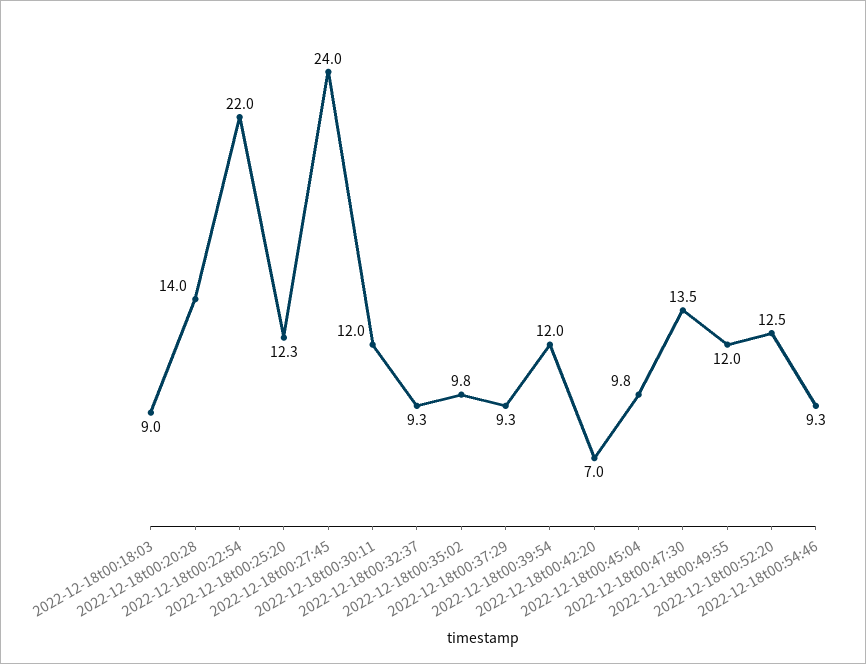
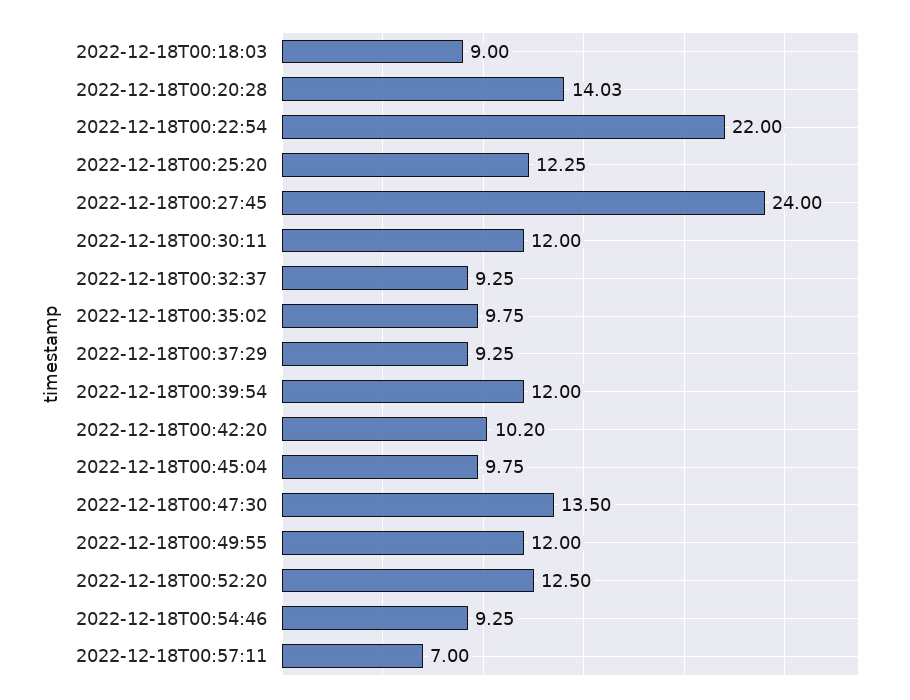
2022-12-18t00:42:20: 7 -> 10.2
2022-12-18T00:57:11: none -> 7

